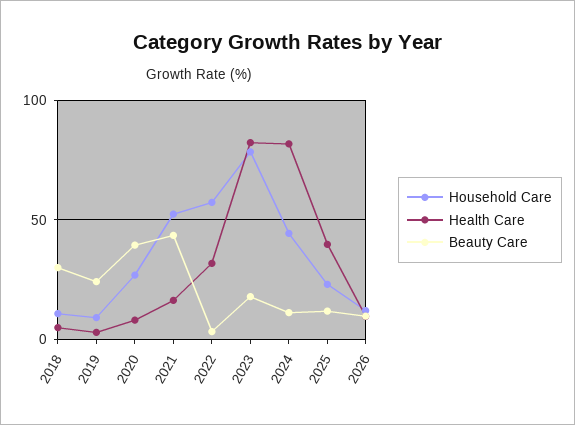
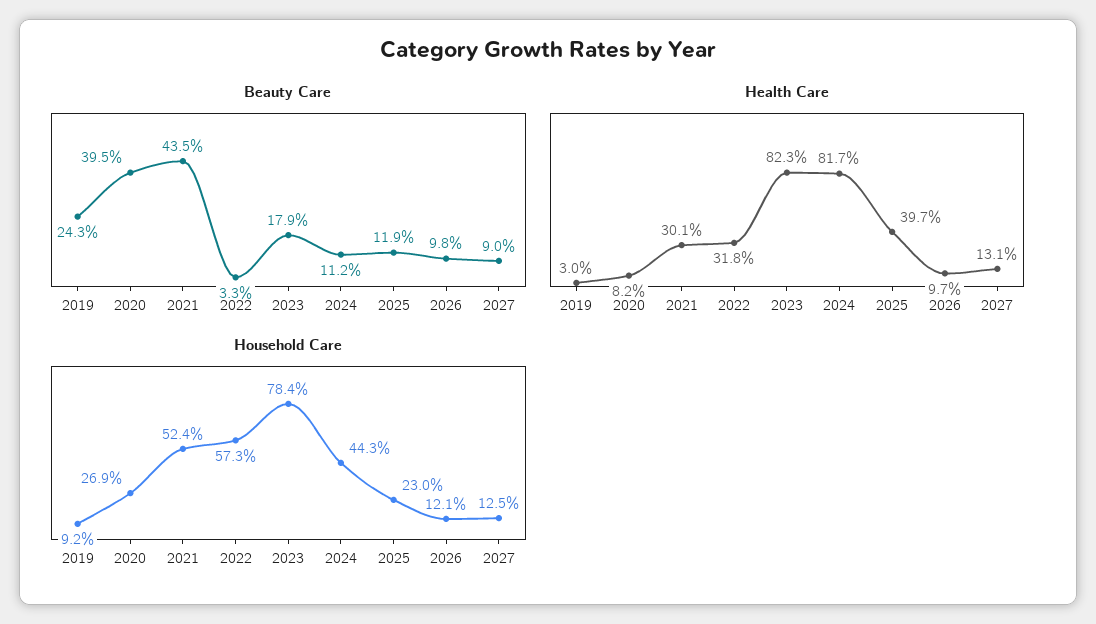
Household Care, 2018: 10 -> none
Health Care, 2018: 5 -> none
Beauty Care, 2018: 30 -> none
Health Care, 2021: 15 -> 30.1
Beauty Care, 2027: none -> 9
Health Care, 2027: none -> 13.1
Household Care, 2027: none -> 12.5

